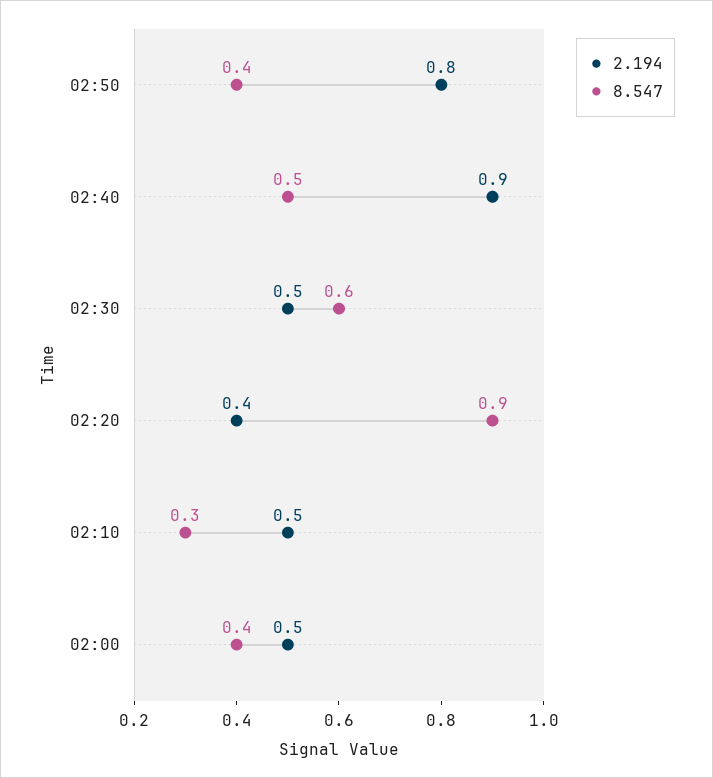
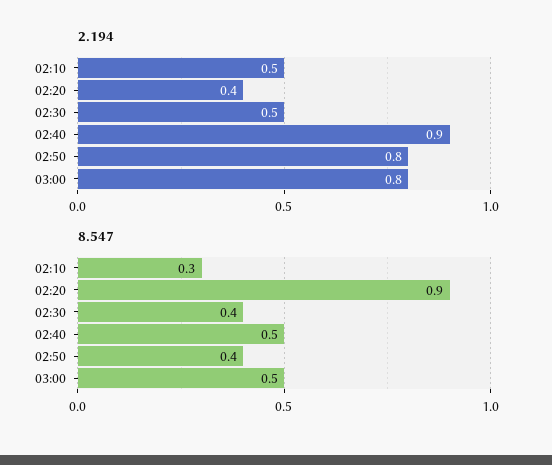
8.547, 02:30: 0.6 -> 0.4
2.194, 02:00: 0.5 -> none
8.547, 02:00: 0.4 -> none
2.194, 03:00: none -> 0.8
8.547, 03:00: none -> 0.5

